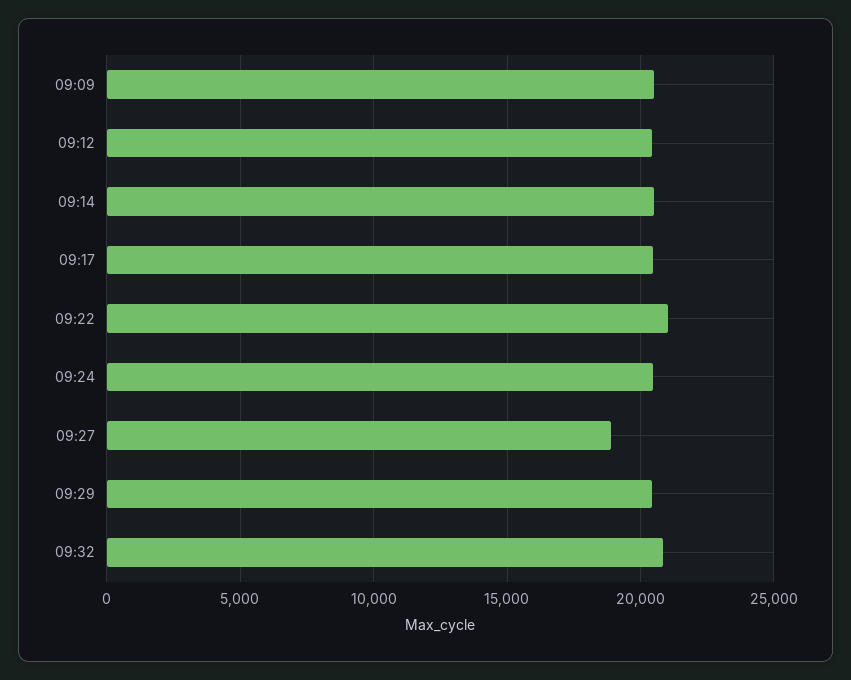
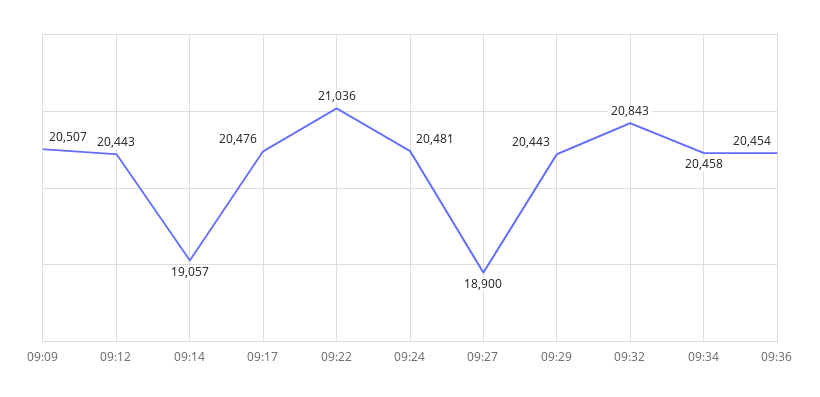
09:14: 20500 -> 19057
09:34: none -> 20458
09:36: none -> 20454

